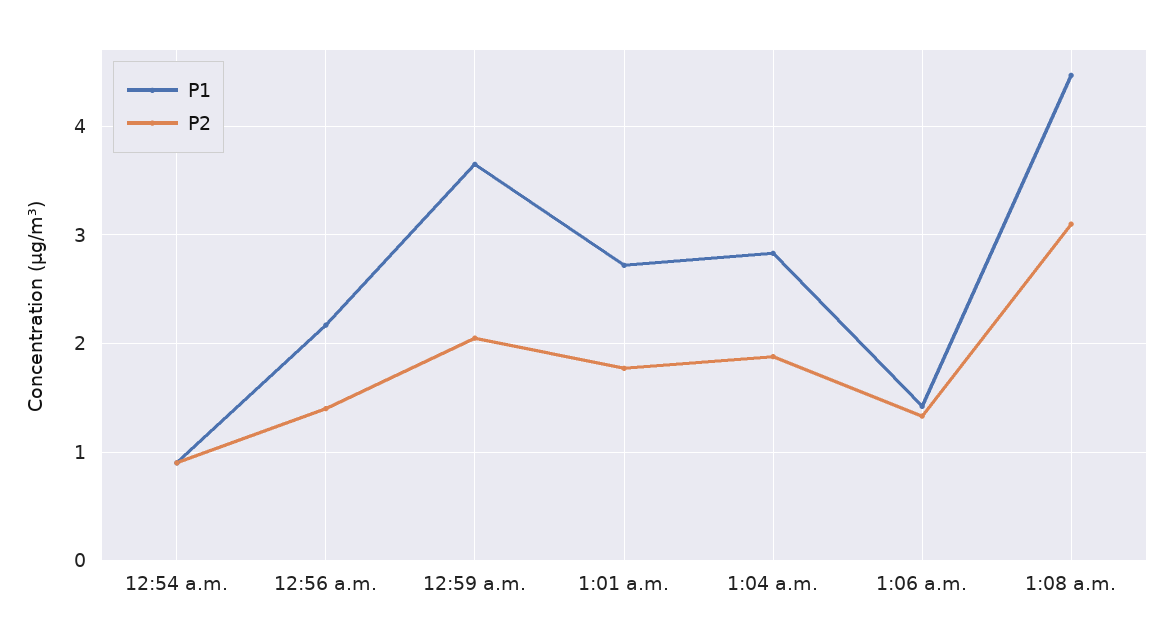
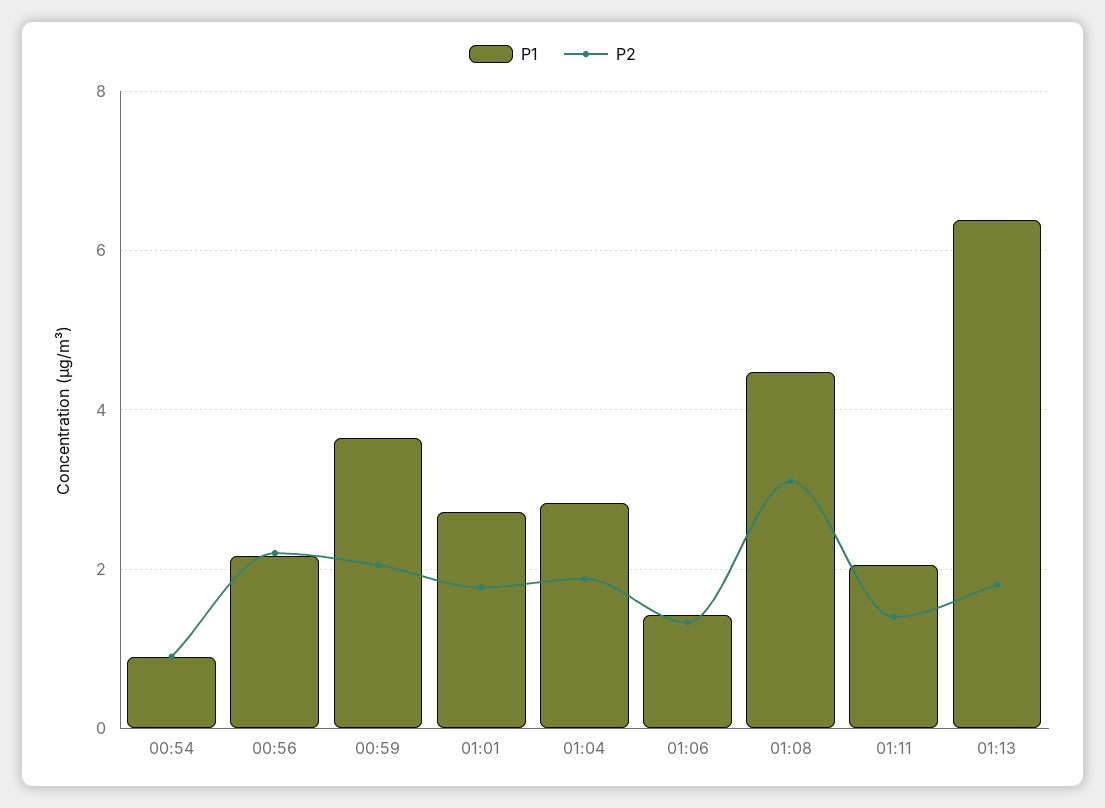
P2, 12:56 a.m.: 1.4 -> 2.2
P1, 01:11: none -> 2
P2, 01:11: none -> 1.4
P1, 01:13: none -> 6.4
P2, 01:13: none -> 1.8

